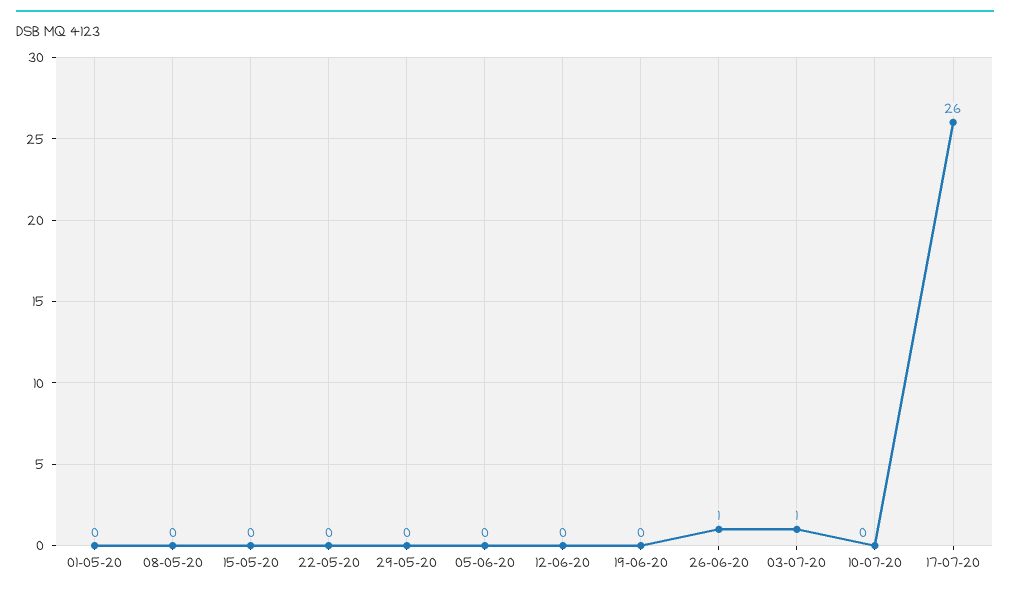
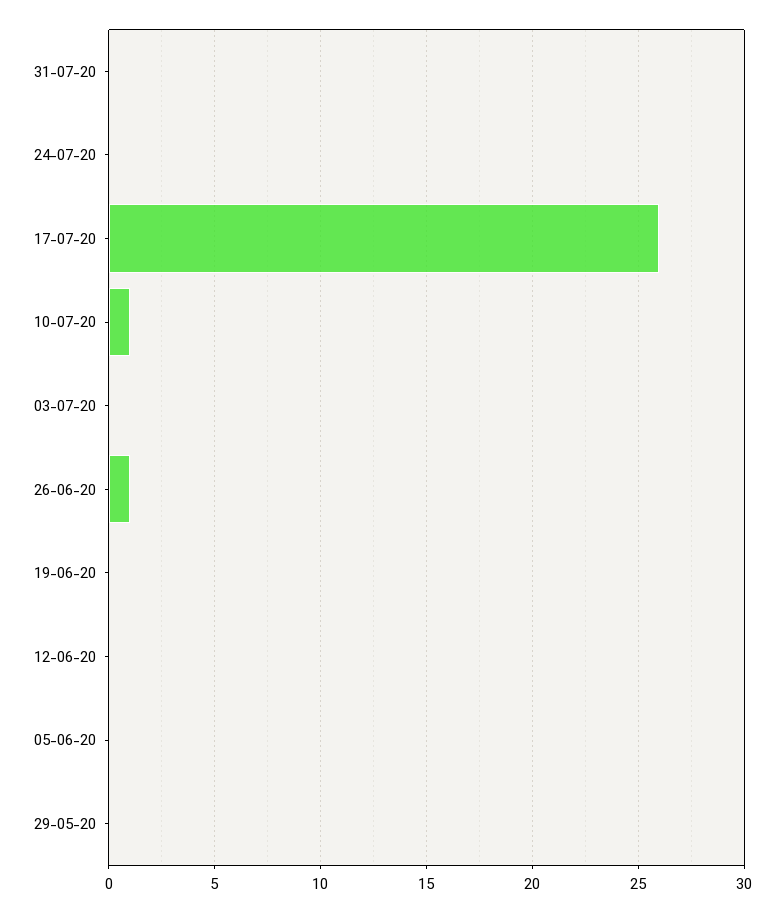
01-05-20: 0 -> none
08-05-20: 0 -> none
15-05-20: 0 -> none
22-05-20: 0 -> none
03-07-20: 1 -> 0
10-07-20: 0 -> 1
31-07-20: none -> 0
24-07-20: none -> 0

